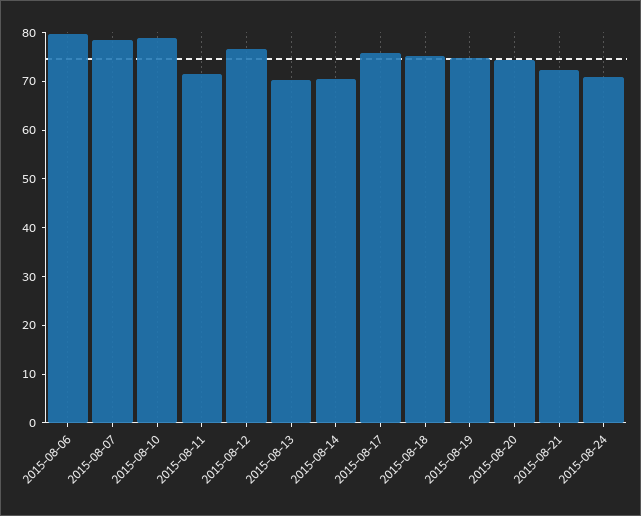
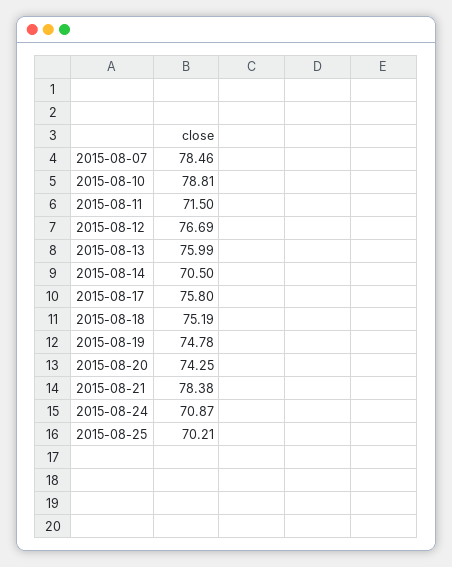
2015-08-06: 80 -> none
2015-08-13: 70 -> 75.99
2015-08-21: 72 -> 78.38
2015-08-25: none -> 70.21

